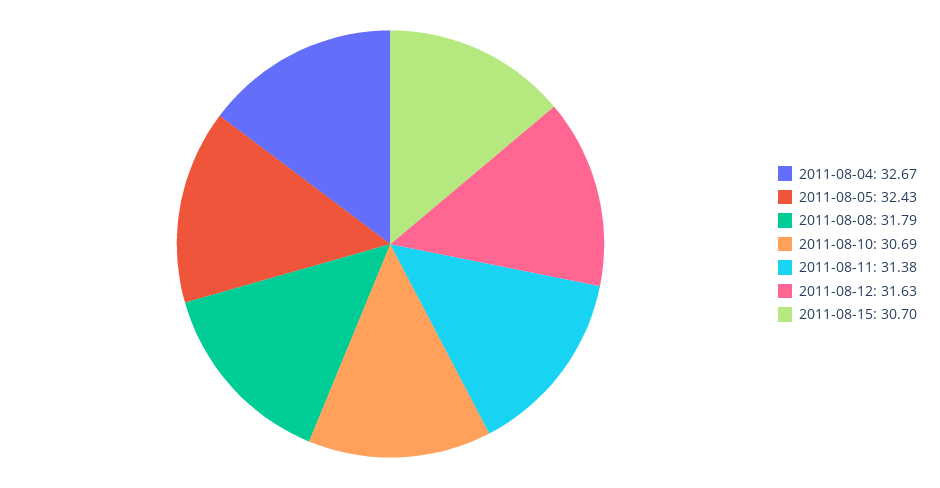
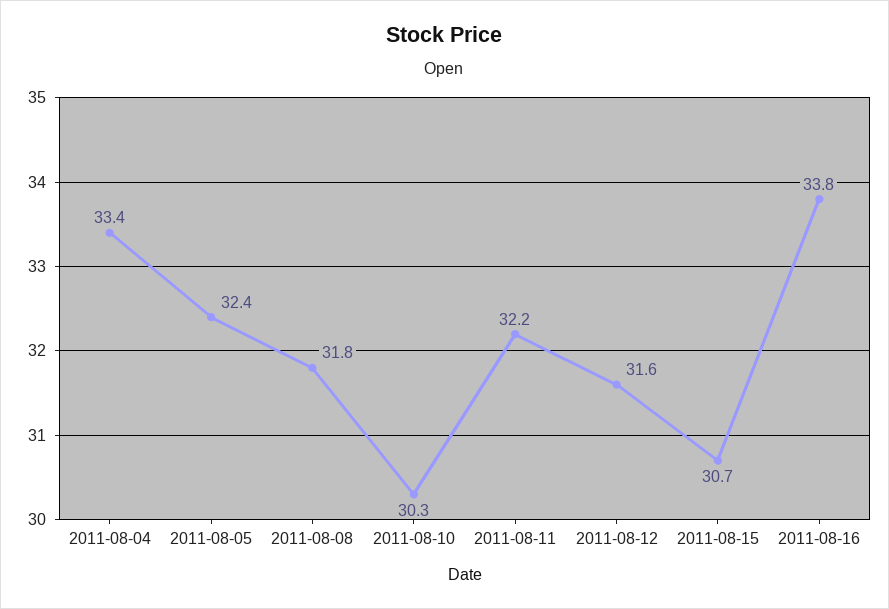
2011-08-04: 32.67 -> 33.4
2011-08-10: 30.69 -> 30.3
2011-08-11: 31.38 -> 32.2
2011-08-16: none -> 33.8

